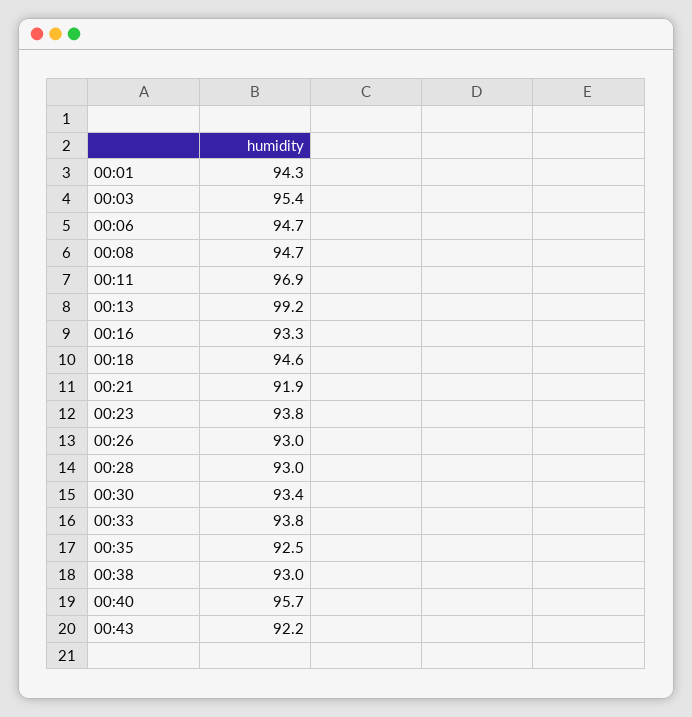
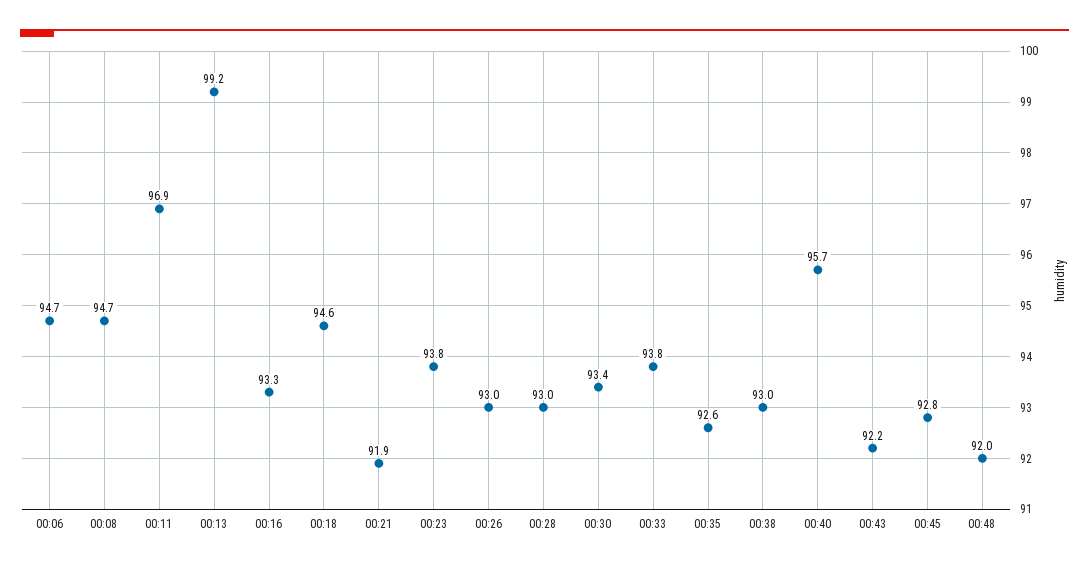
00:01: 94.3 -> none
00:03: 95.4 -> none
00:35: 92.5 -> 92.6
00:45: none -> 92.8
00:48: none -> 92

